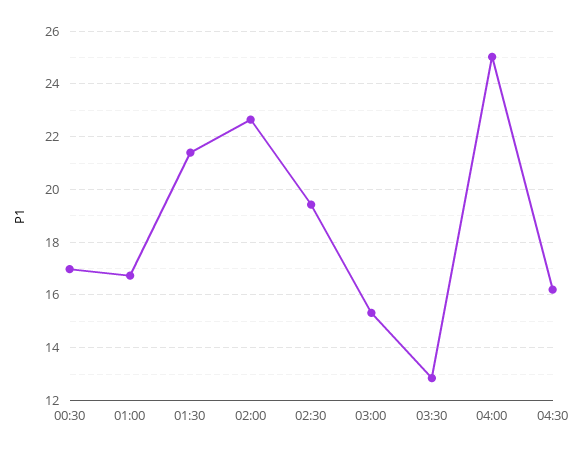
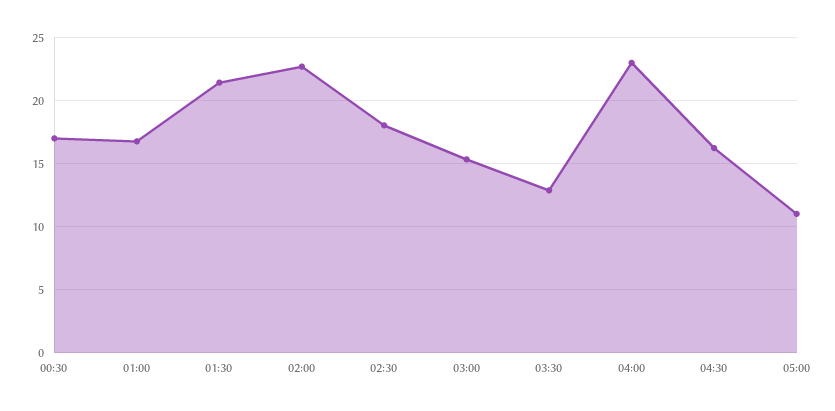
02:30: 19.5 -> 18
04:00: 25 -> 23
05:00: none -> 11

